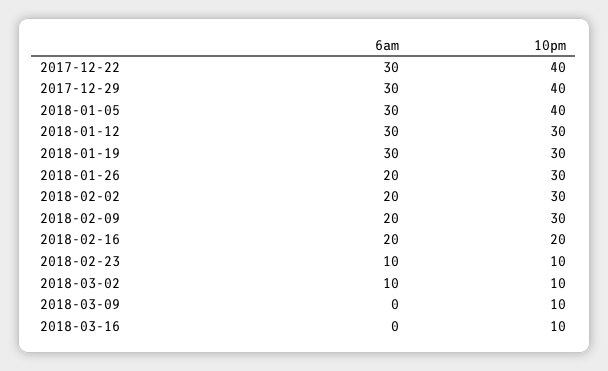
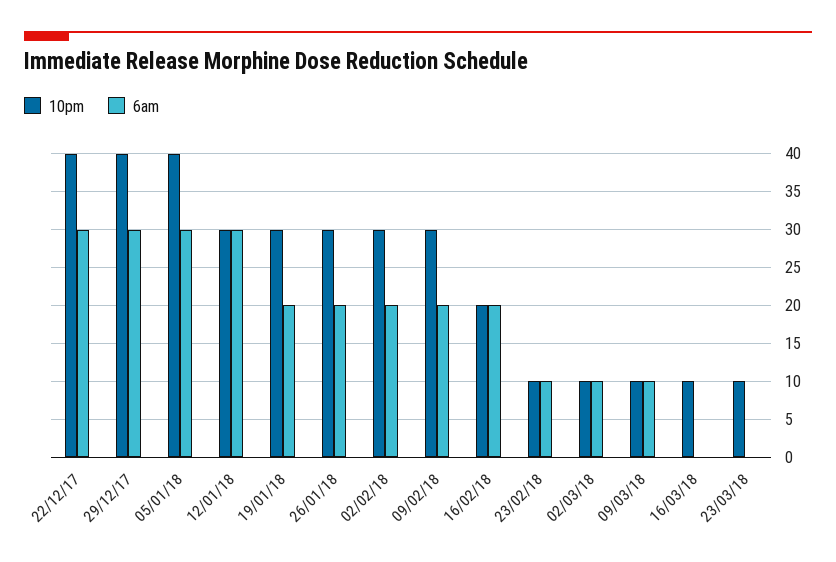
6am, 2018-01-19: 30 -> 20
6am, 2018-03-09: 0 -> 10
10pm, 23/03/18: none -> 10
6am, 23/03/18: none -> 0

